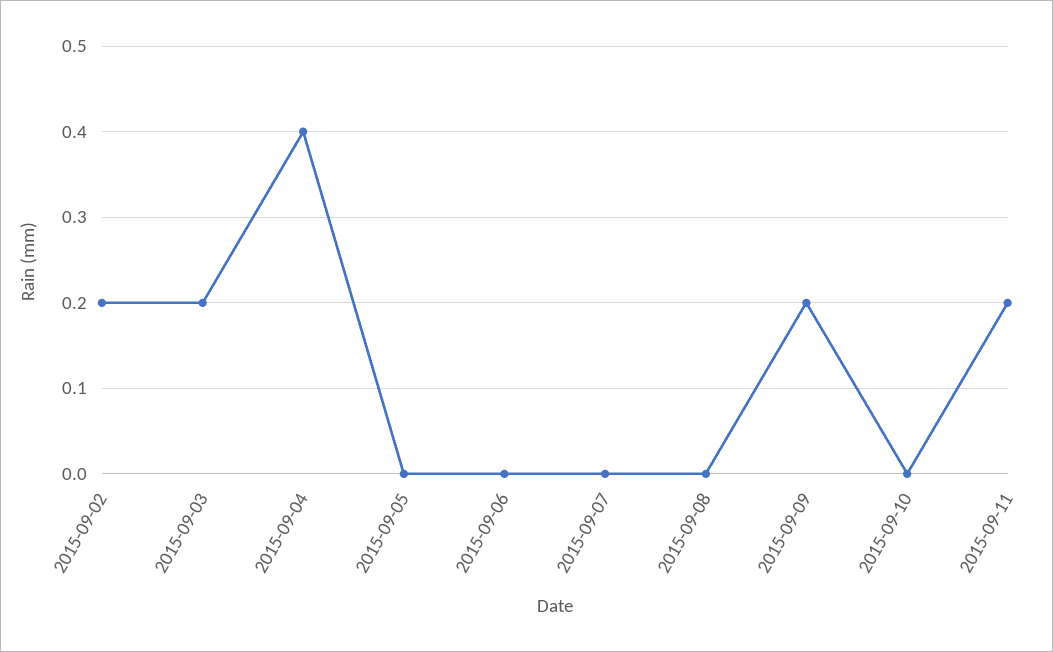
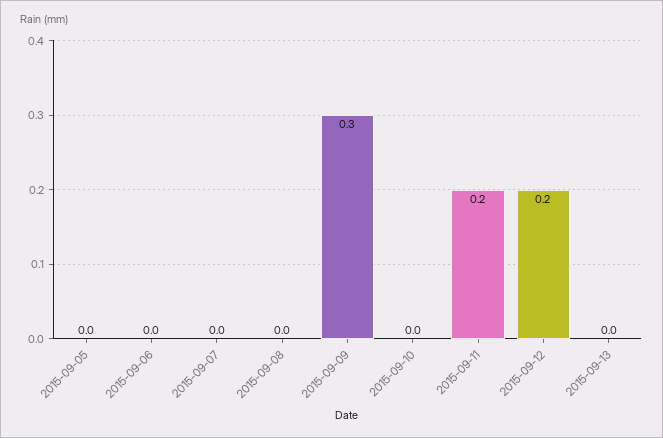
2015-09-02: 0.2 -> none
2015-09-03: 0.2 -> none
2015-09-04: 0.4 -> none
2015-09-09: 0.2 -> 0.3
2015-09-12: none -> 0.2
2015-09-13: none -> 0

